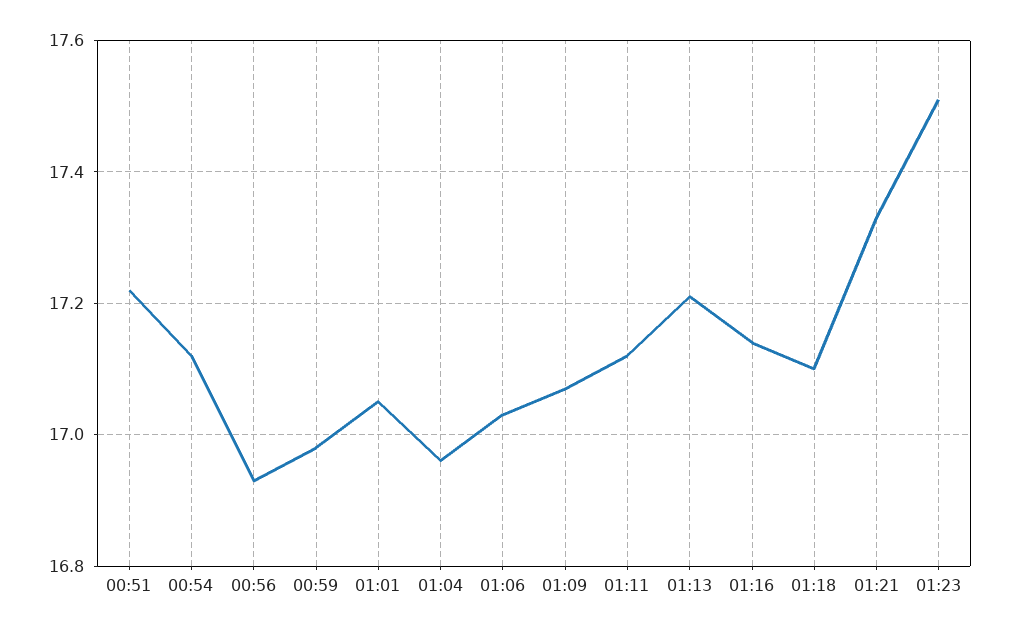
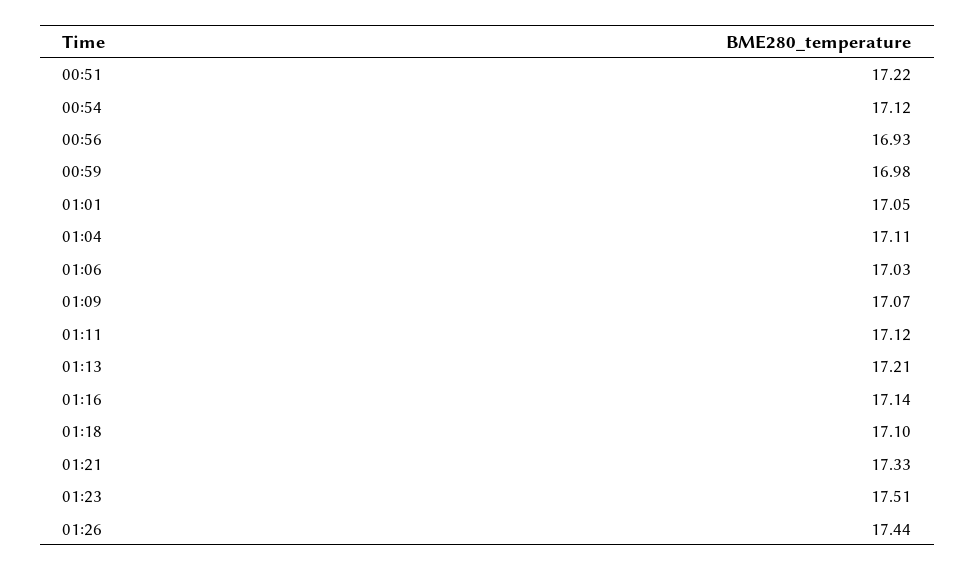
01:04: 16.95 -> 17.11
01:26: none -> 17.44

